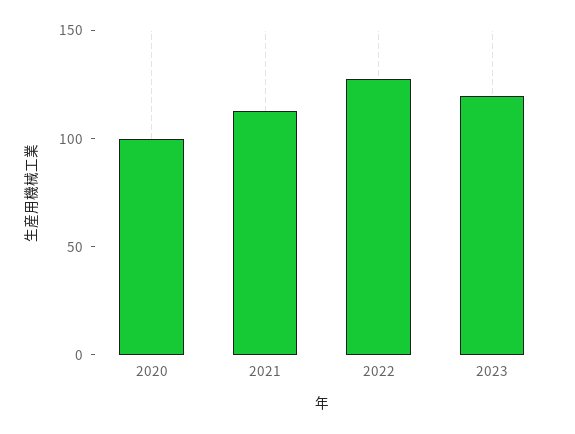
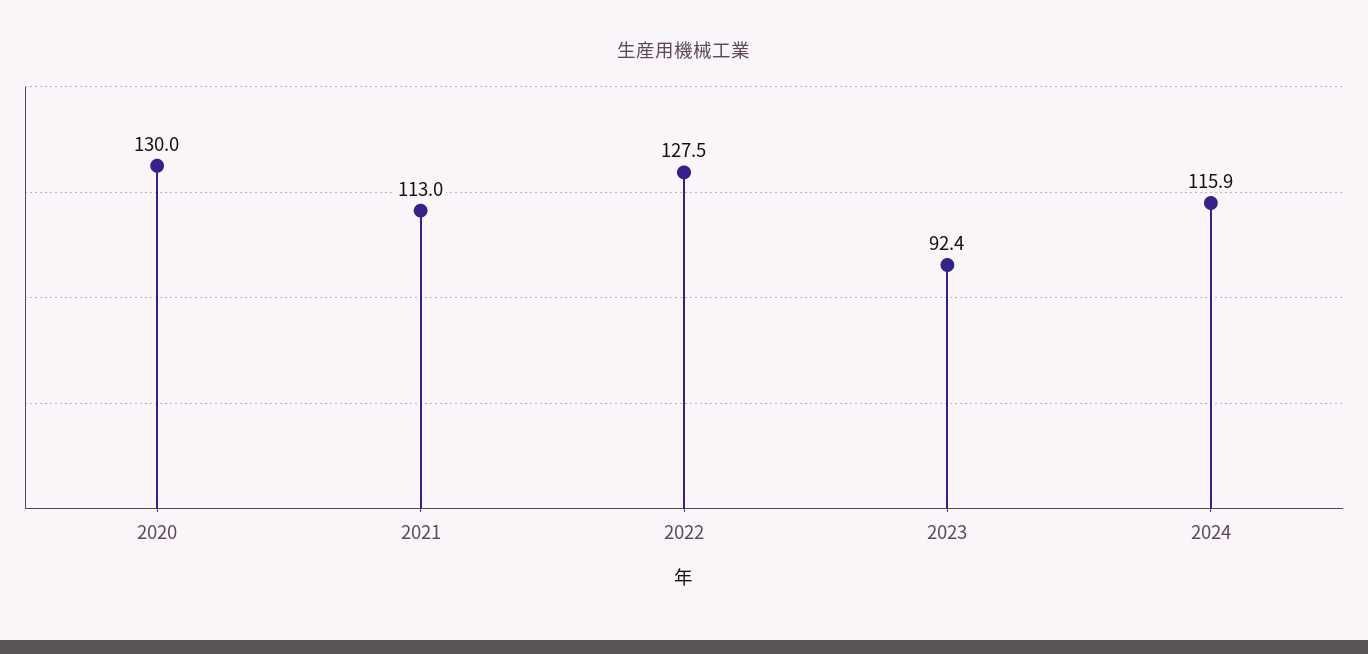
2020: 100 -> 130
2023: 120 -> 92.4
2024: none -> 115.9

